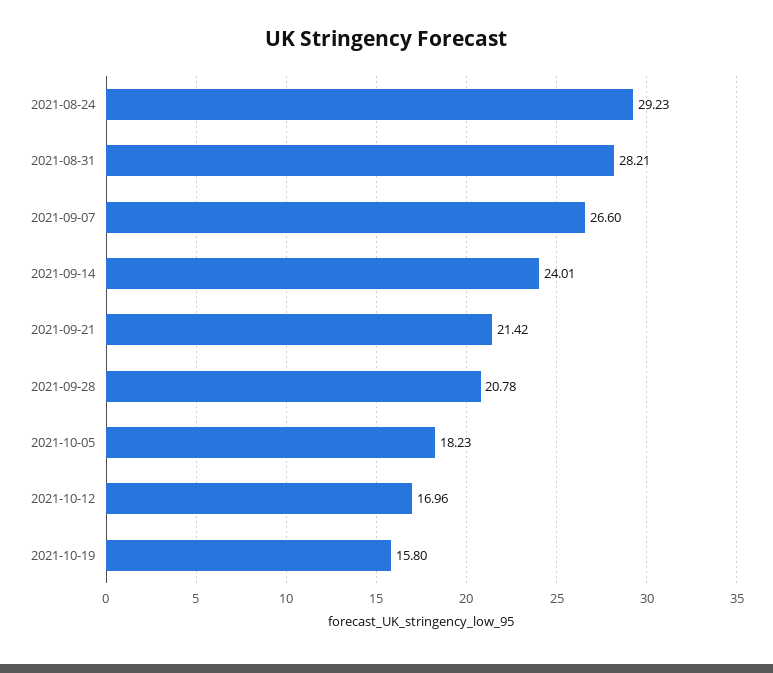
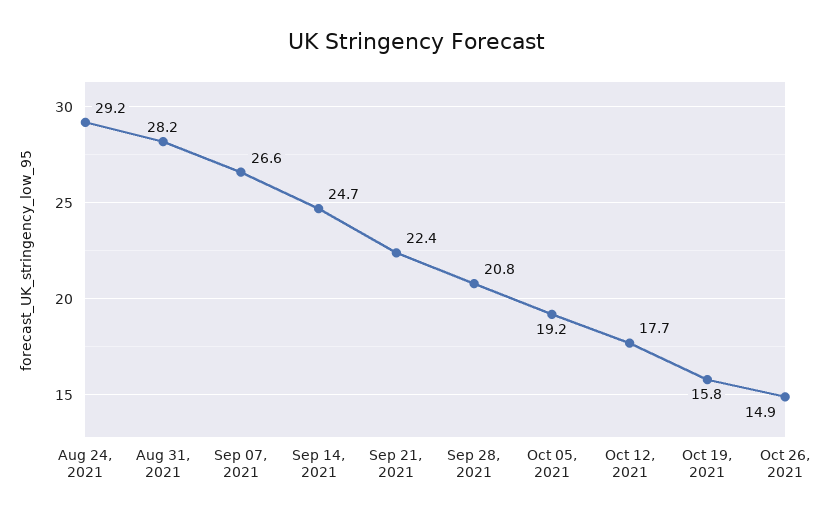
2021-09-14: 24.01 -> 24.7
2021-09-21: 21.42 -> 22.4
2021-10-05: 18.23 -> 19.2
2021-10-12: 16.96 -> 17.7
Oct 26, 2021: none -> 14.9

